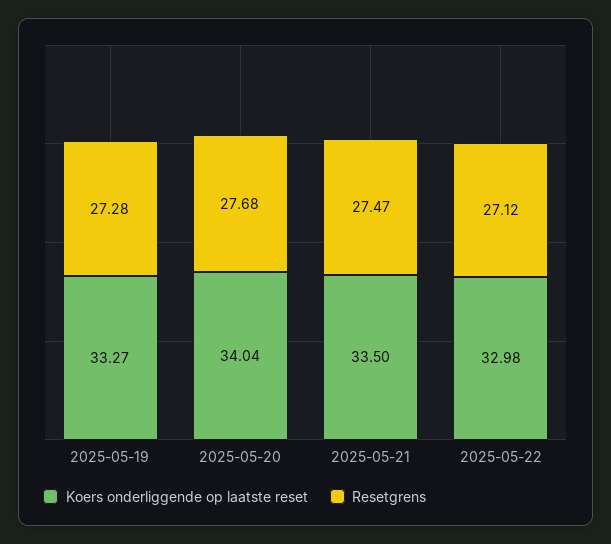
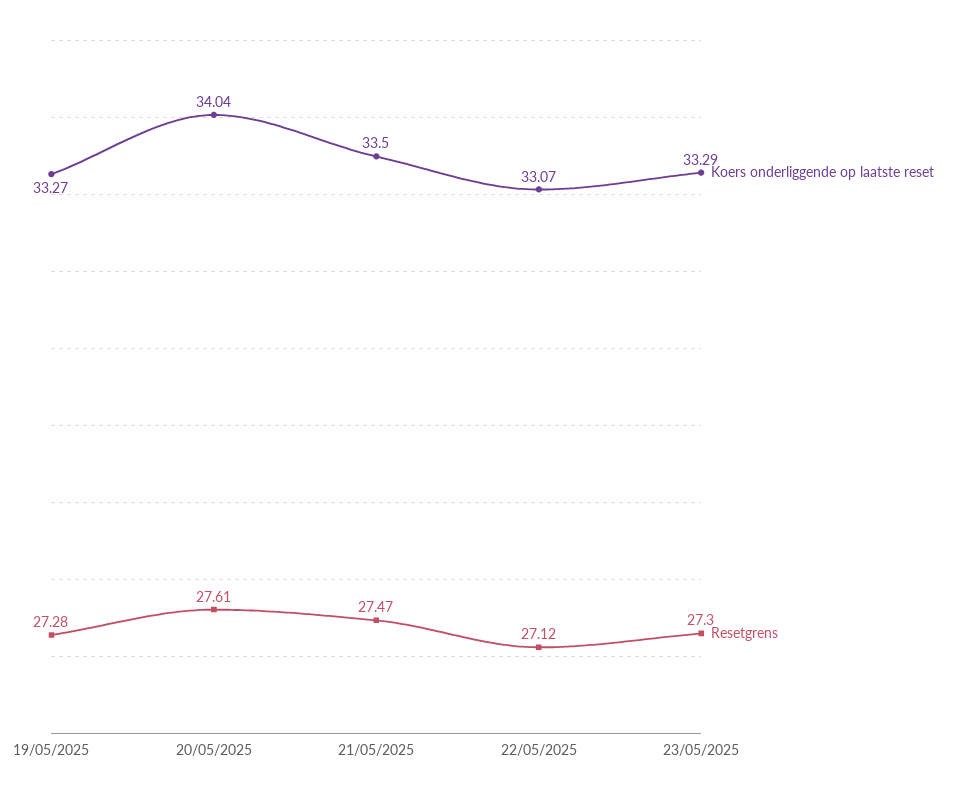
Resetgrens, 2025-05-20: 27.68 -> 27.61
Koers onderliggende op laatste reset, 2025-05-22: 32.98 -> 33.07
Koers onderliggende op laatste reset, 23/05/2025: none -> 33.29
Resetgrens, 23/05/2025: none -> 27.3

